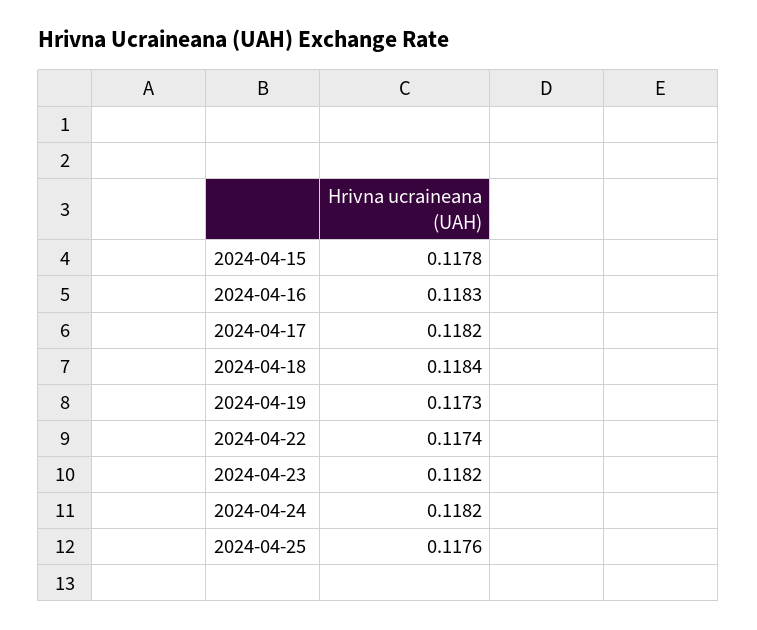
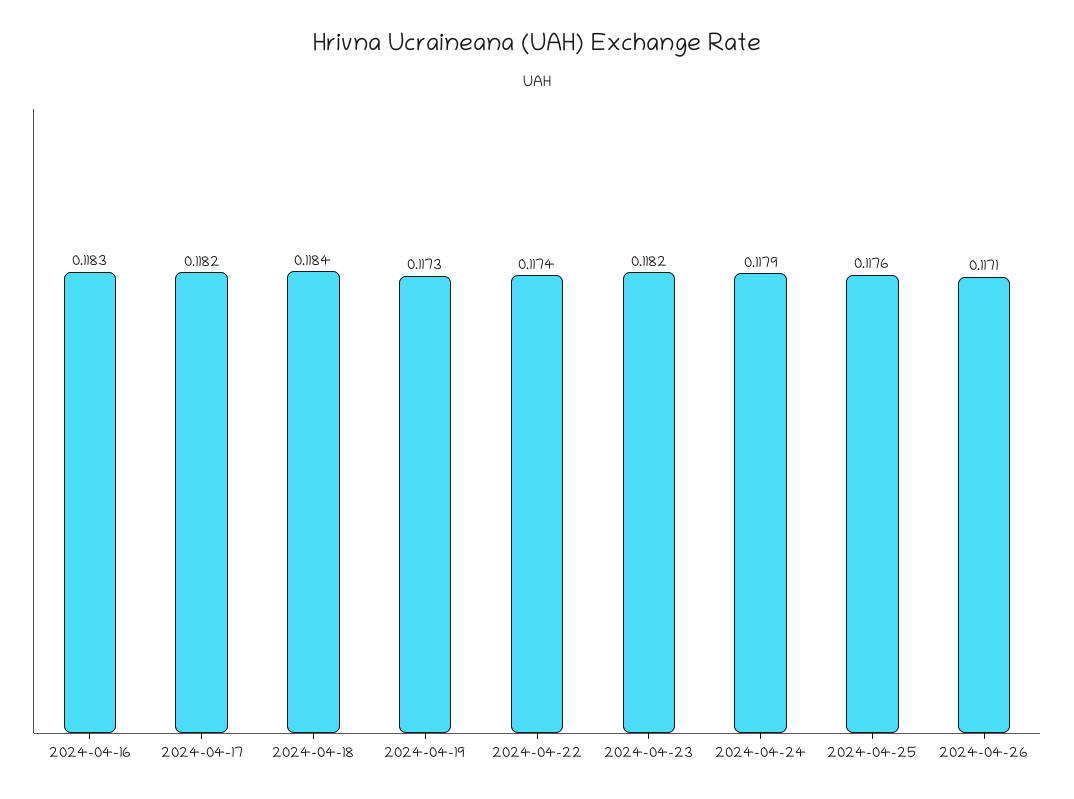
2024-04-15: 0.1178 -> none
2024-04-24: 0.1182 -> 0.1179
2024-04-26: none -> 0.1171

